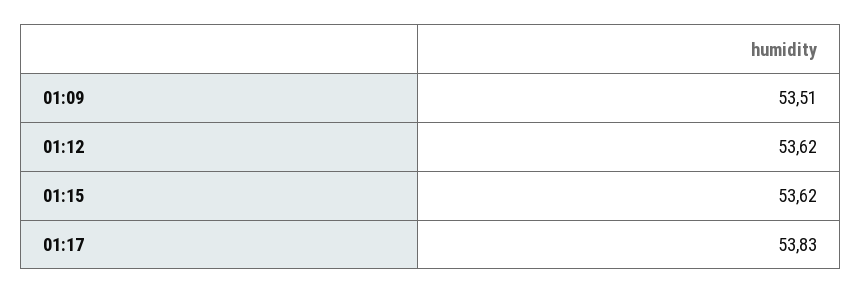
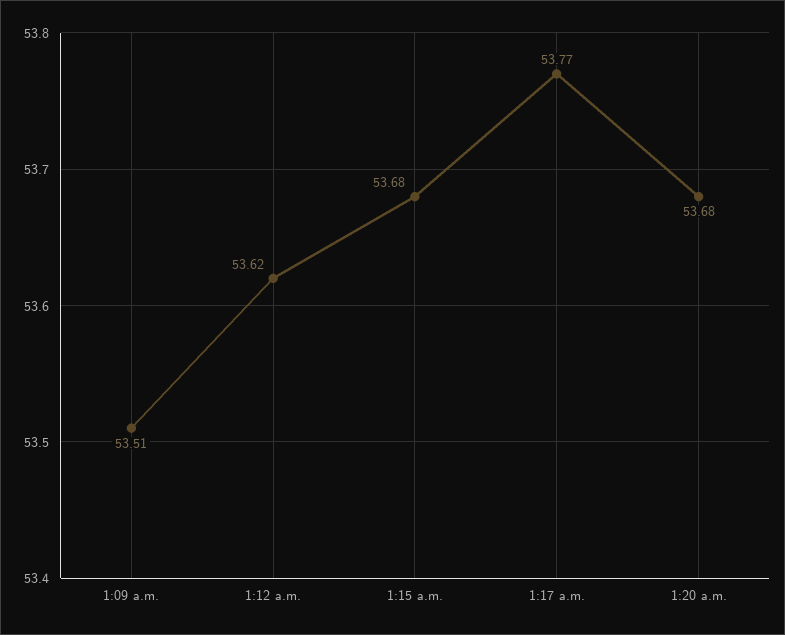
01:15: 53.62 -> 53.68
01:17: 53.83 -> 53.77
1:20 a.m.: none -> 53.68

